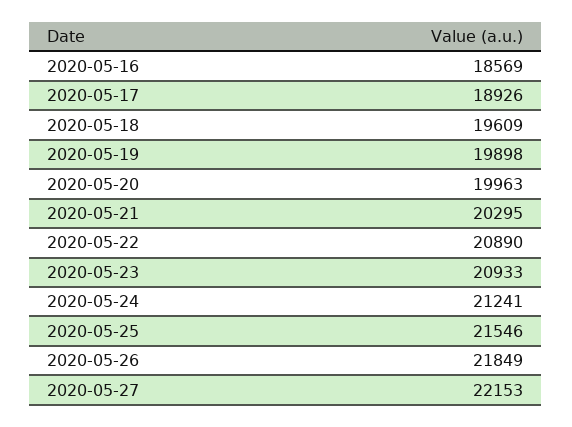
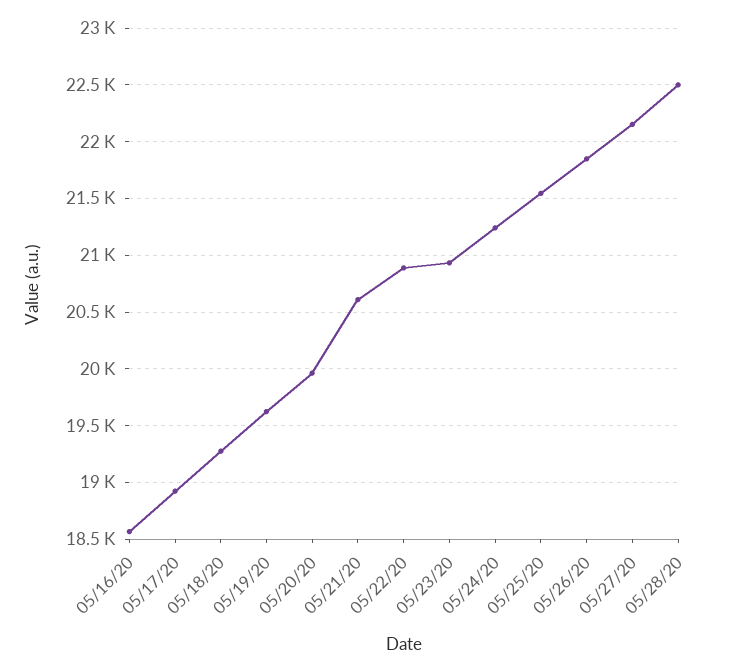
2020-05-18: 19609 -> 19300
2020-05-19: 19898 -> 19600
2020-05-21: 20295 -> 20600
05/28/20: none -> 22500

